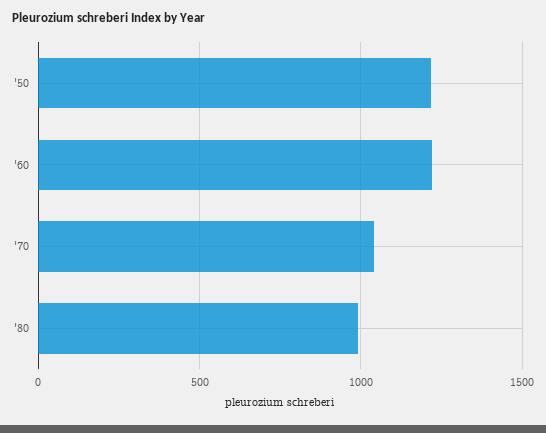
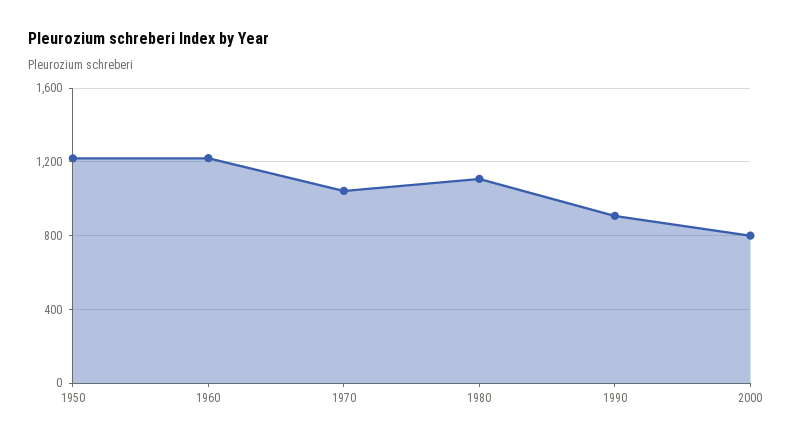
'80: 1000 -> 1100
1990: none -> 900
2000: none -> 800

